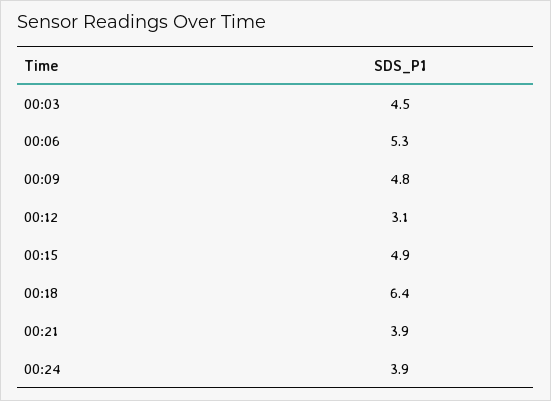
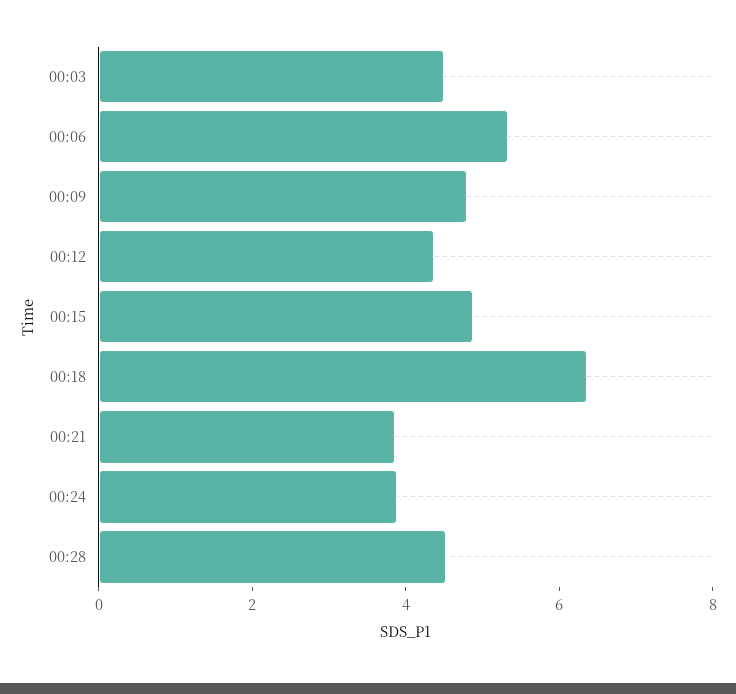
00:12: 3.1 -> 4.5
00:28: none -> 4.5

